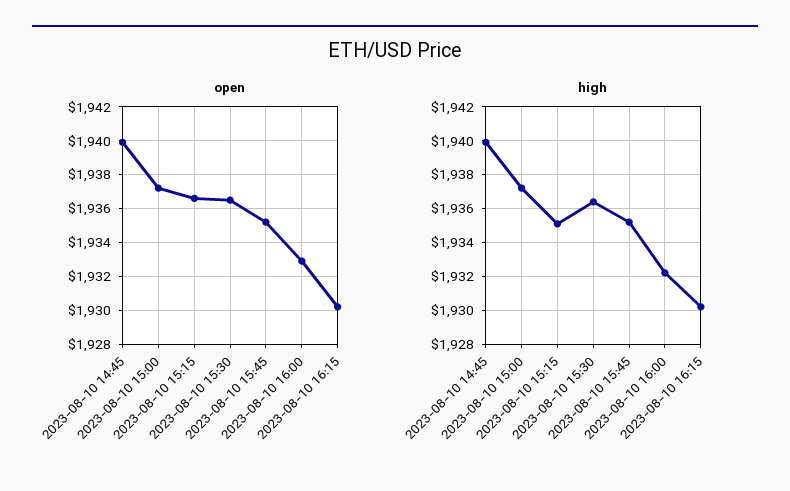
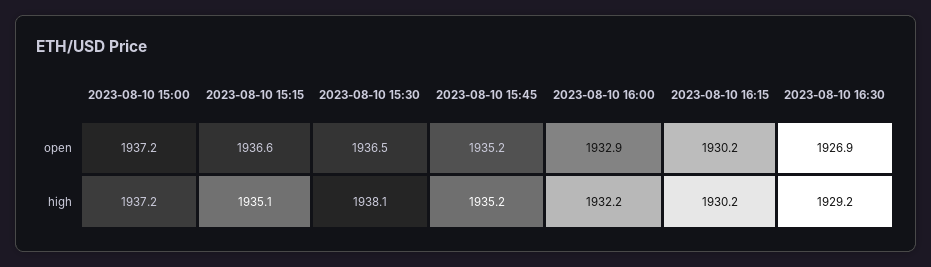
open, 2023-08-10 14:45: 1940 -> none
high, 2023-08-10 14:45: 1940 -> none
high, 2023-08-10 15:30: 1936.5 -> 1938.1
open, 2023-08-10 16:30: none -> 1926.9
high, 2023-08-10 16:30: none -> 1929.2

